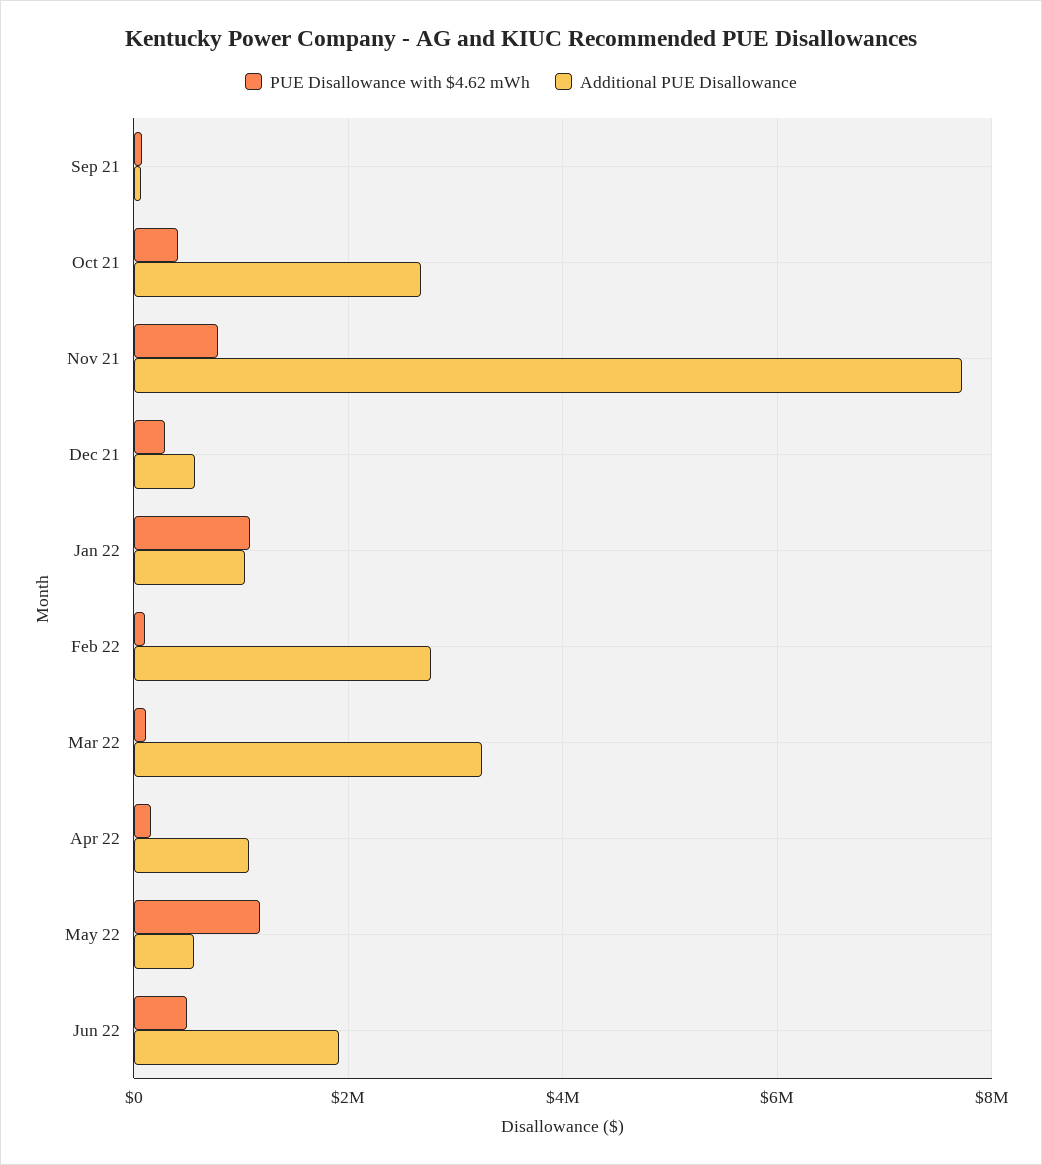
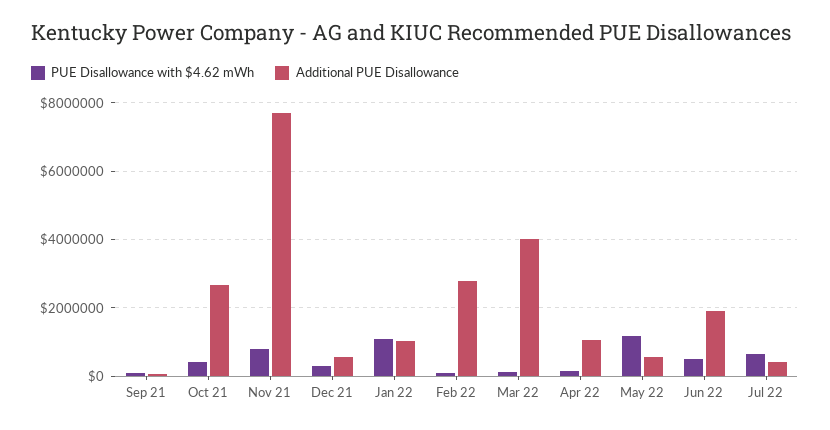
Additional PUE Disallowance, Mar 22: 3200000 -> 4000000
PUE Disallowance with $4.62 mWh, Jul 22: none -> 600000
Additional PUE Disallowance, Jul 22: none -> 400000

